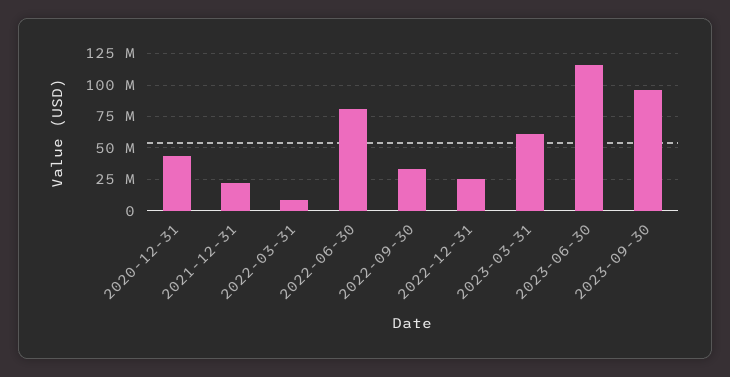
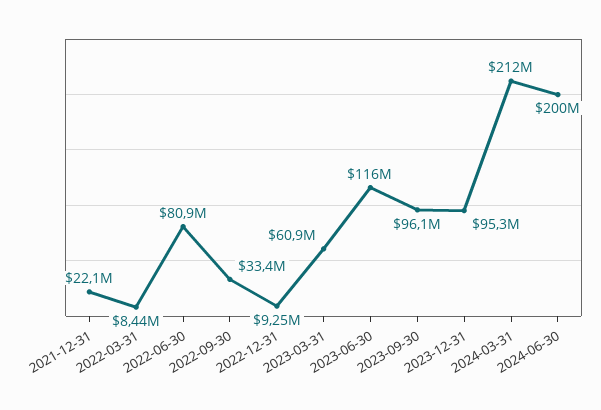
2020-12-31: 45000000 -> none
2022-12-31: 25000000 -> 9250000
2023-12-31: none -> 95300000
2024-03-31: none -> 212000000
2024-06-30: none -> 200000000

